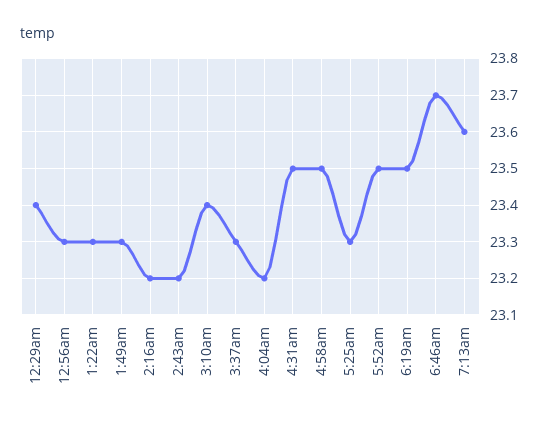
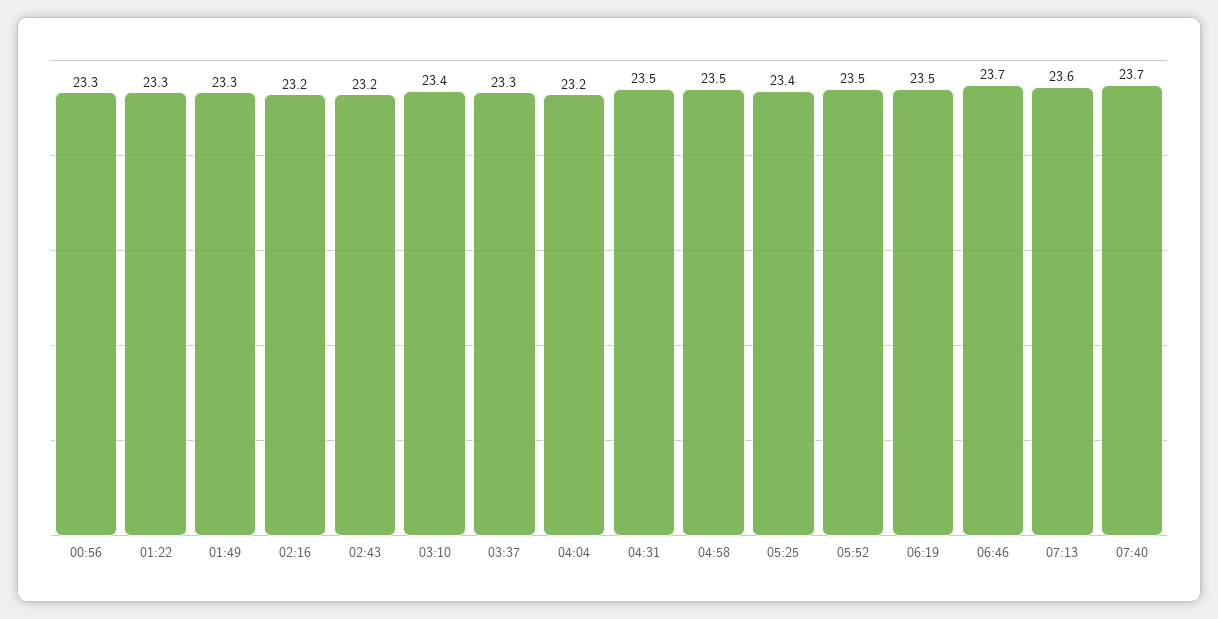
12:29am: 23.4 -> none
5:25am: 23.3 -> 23.4
07:40: none -> 23.7

